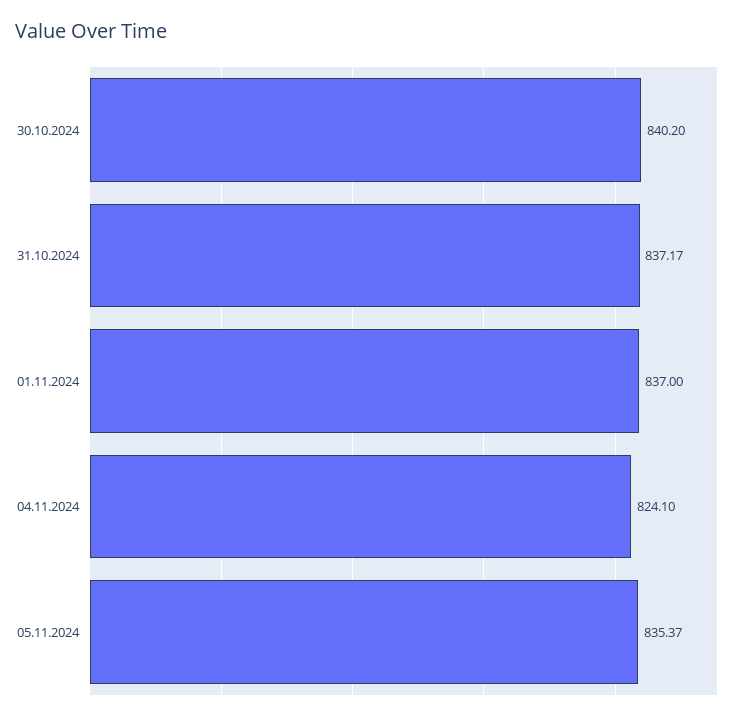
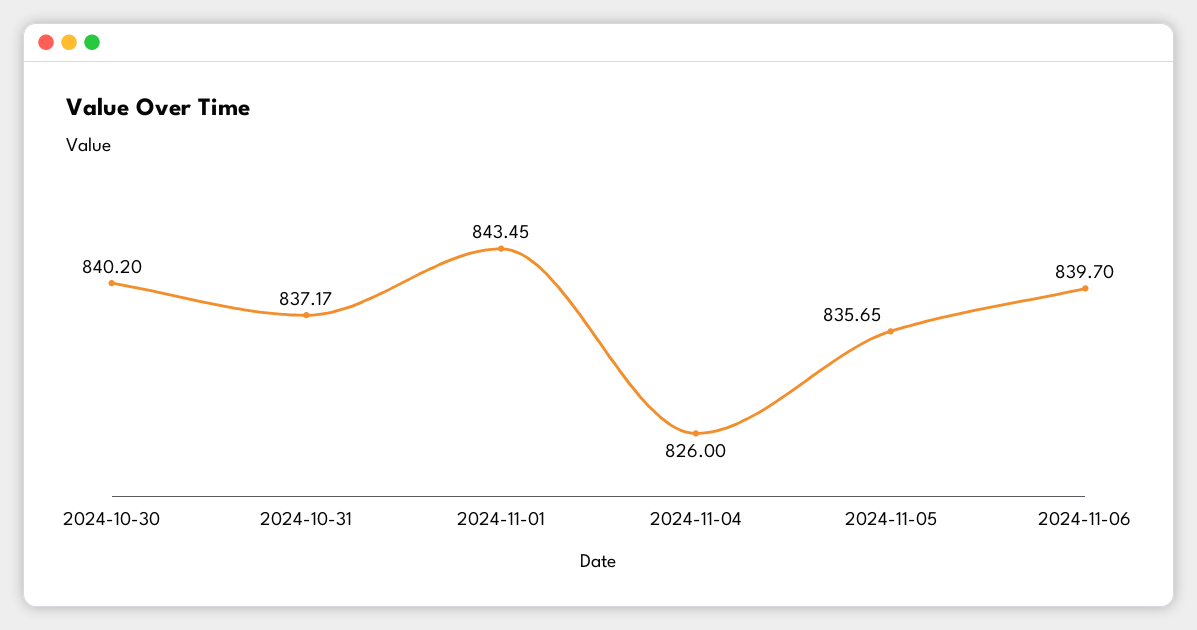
01.11.2024: 837 -> 843.45
04.11.2024: 824.1 -> 826
05.11.2024: 835.37 -> 835.65
2024-11-06: none -> 839.7

